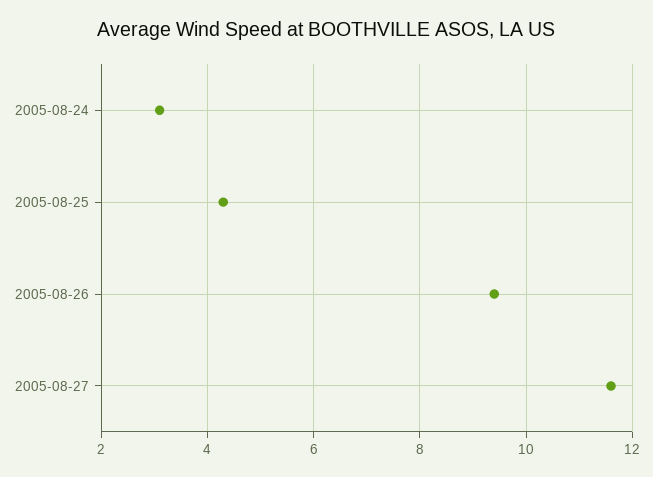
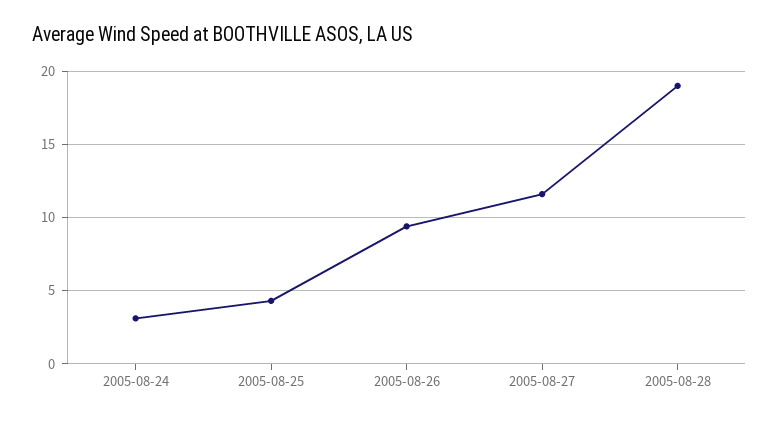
2005-08-28: none -> 19

